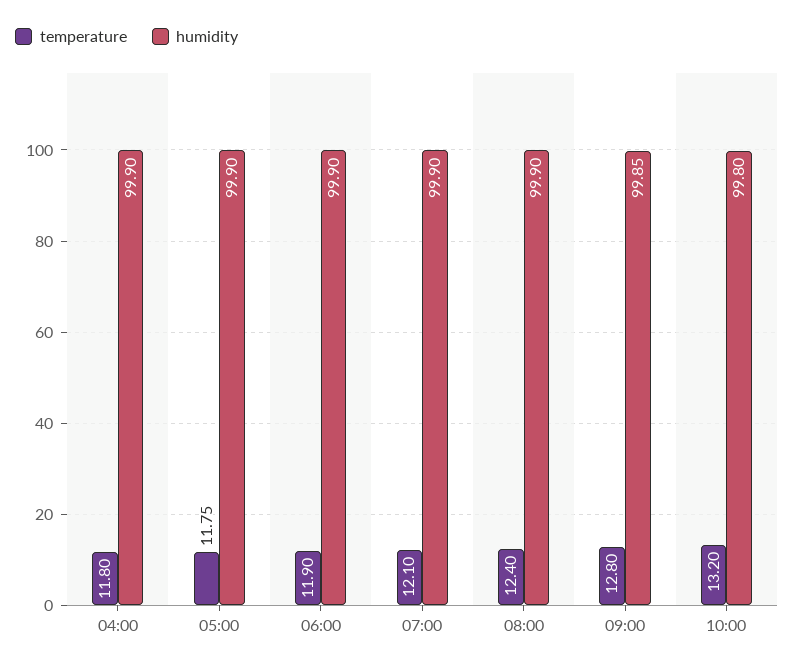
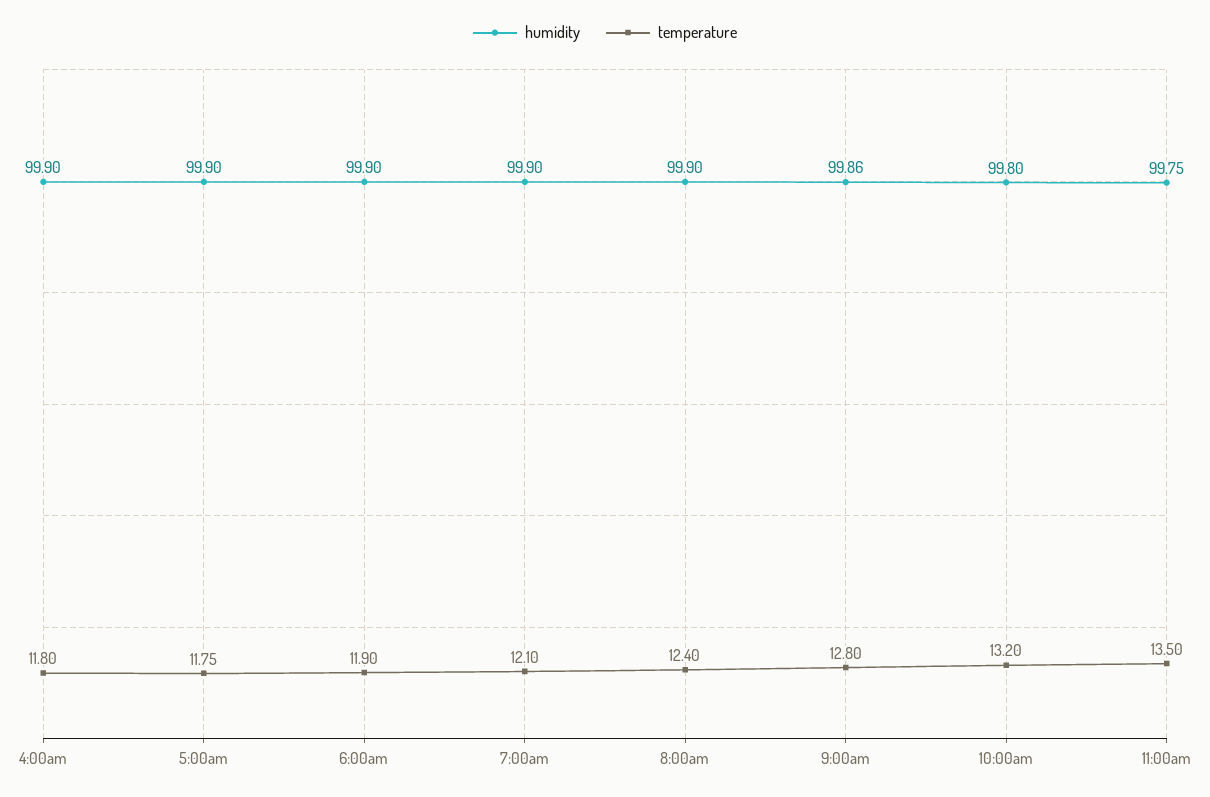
humidity, 09:00: 99.85 -> 99.86
humidity, 11:00am: none -> 99.75
temperature, 11:00am: none -> 13.5

